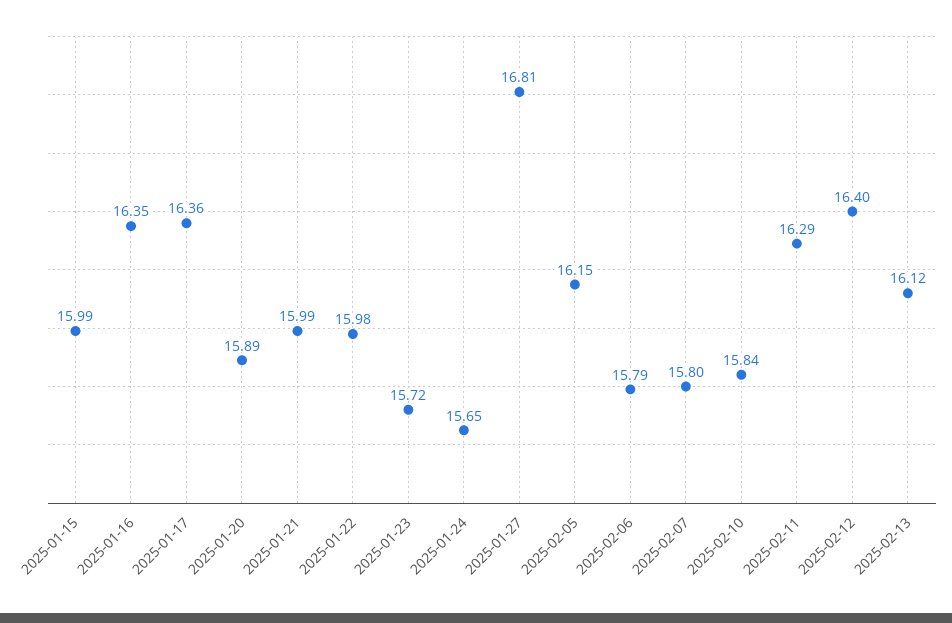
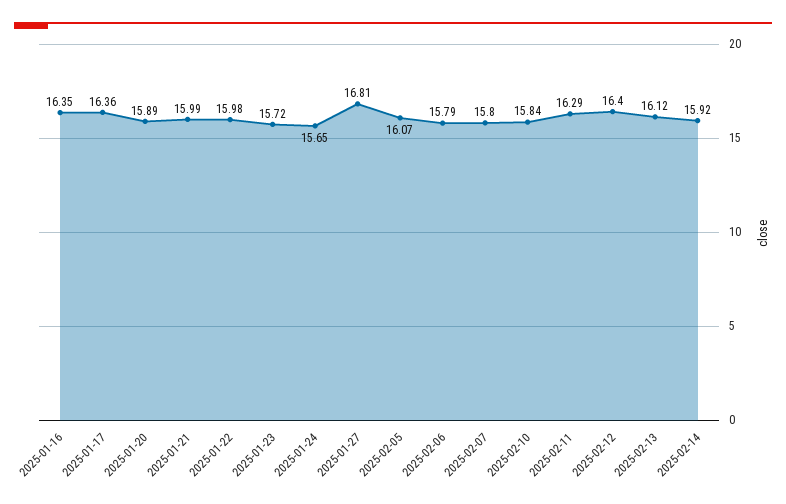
2025-01-15: 15.99 -> none
2025-02-05: 16.15 -> 16.07
2025-02-14: none -> 15.92

